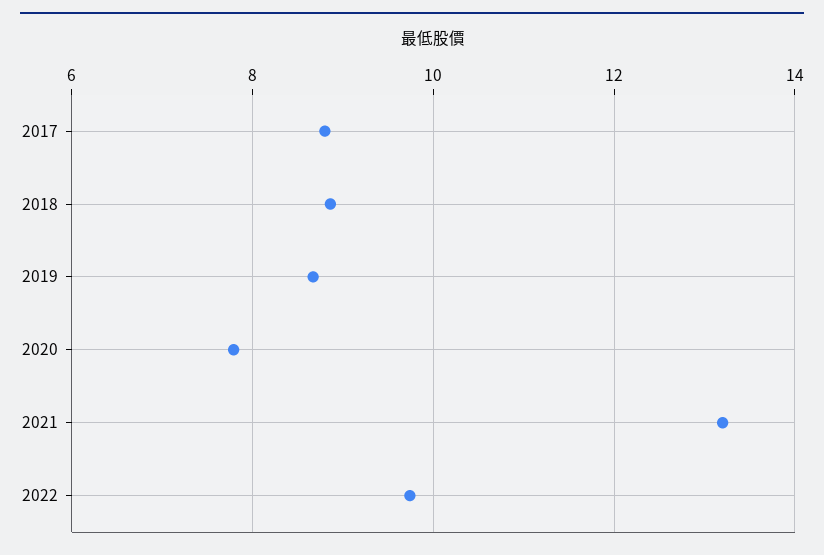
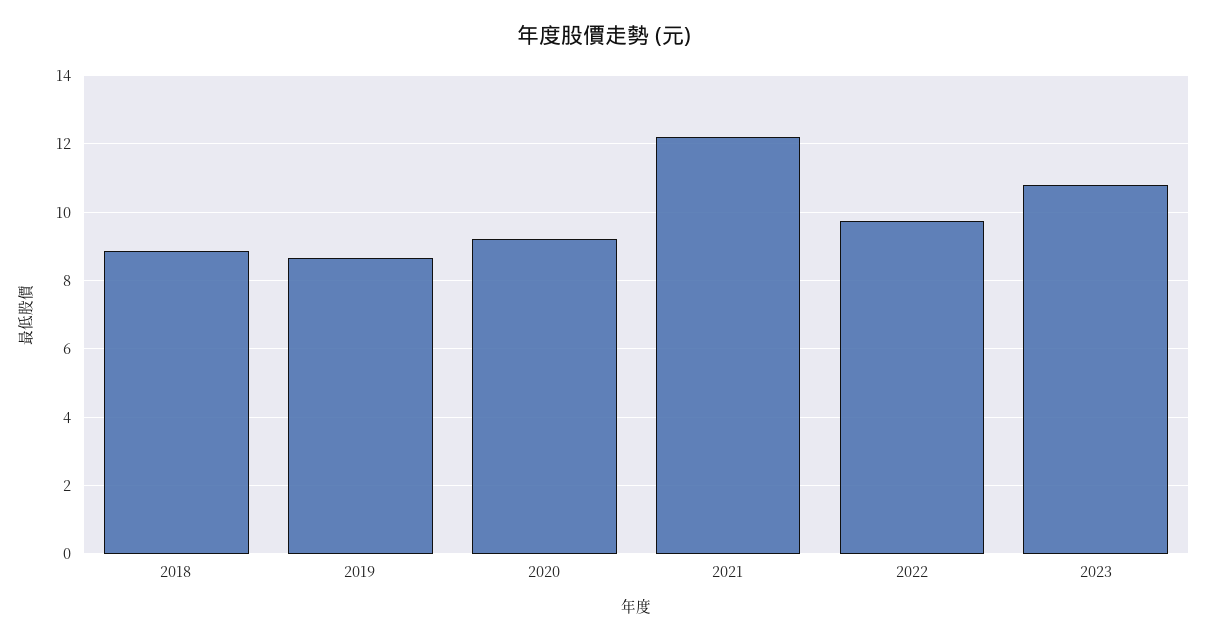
2017: 8.8 -> none
2020: 7.8 -> 9.2
2021: 13.2 -> 12.2
2023: none -> 10.8

